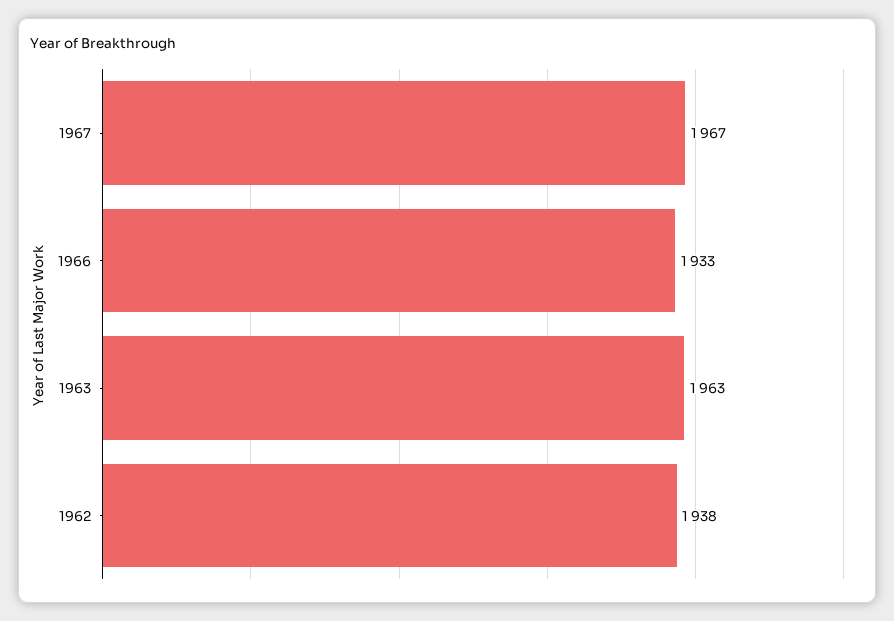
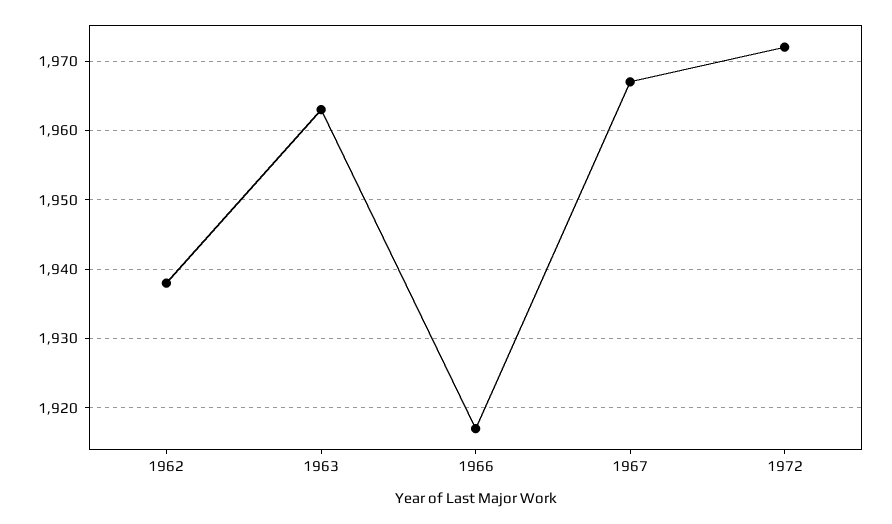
1966: 1933 -> 1917
1972: none -> 1972

